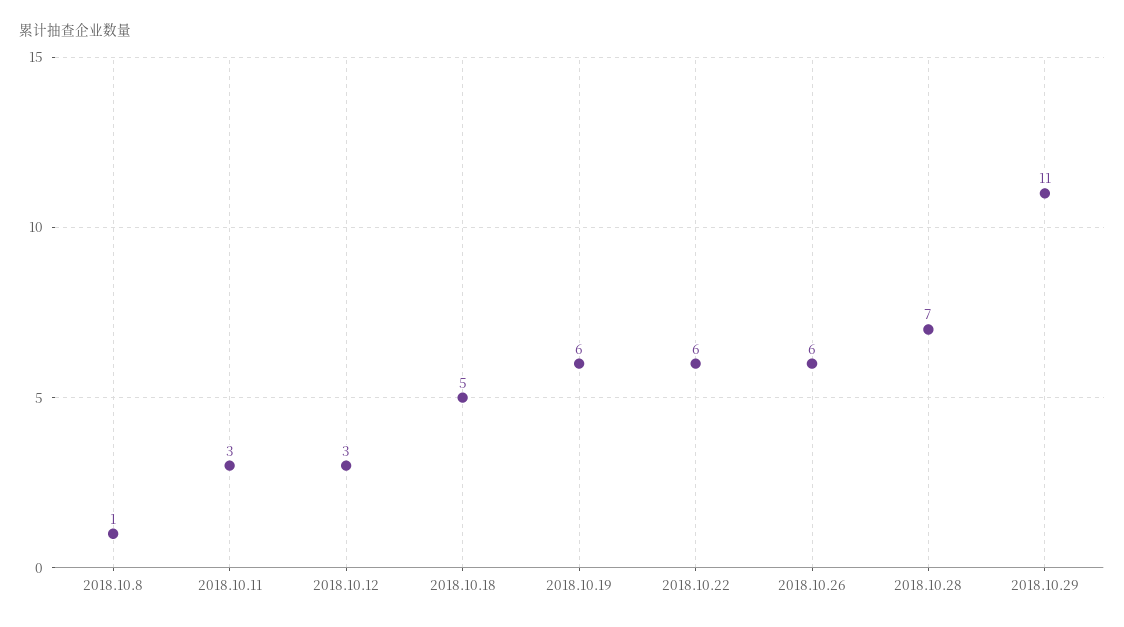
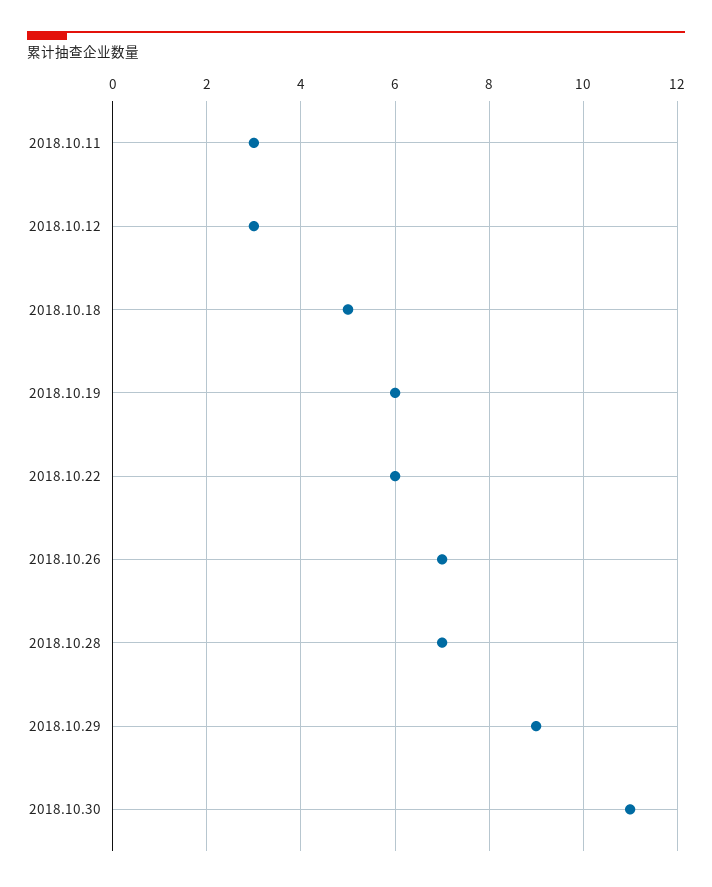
2018.10.8: 1 -> none
2018.10.26: 6 -> 7
2018.10.29: 11 -> 9
2018.10.30: none -> 11

